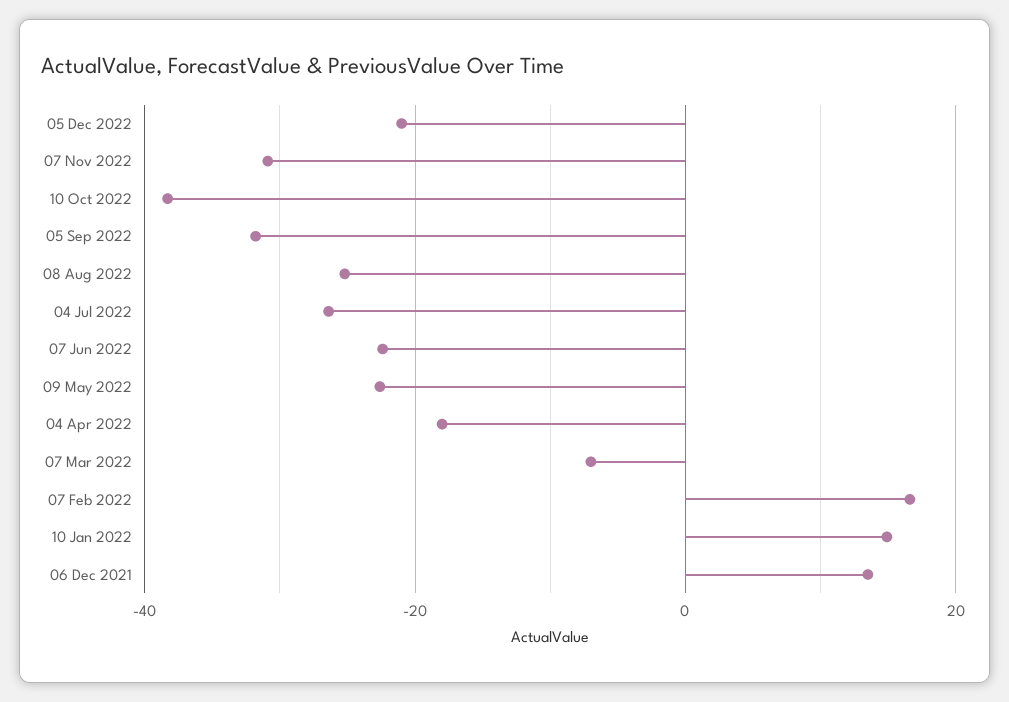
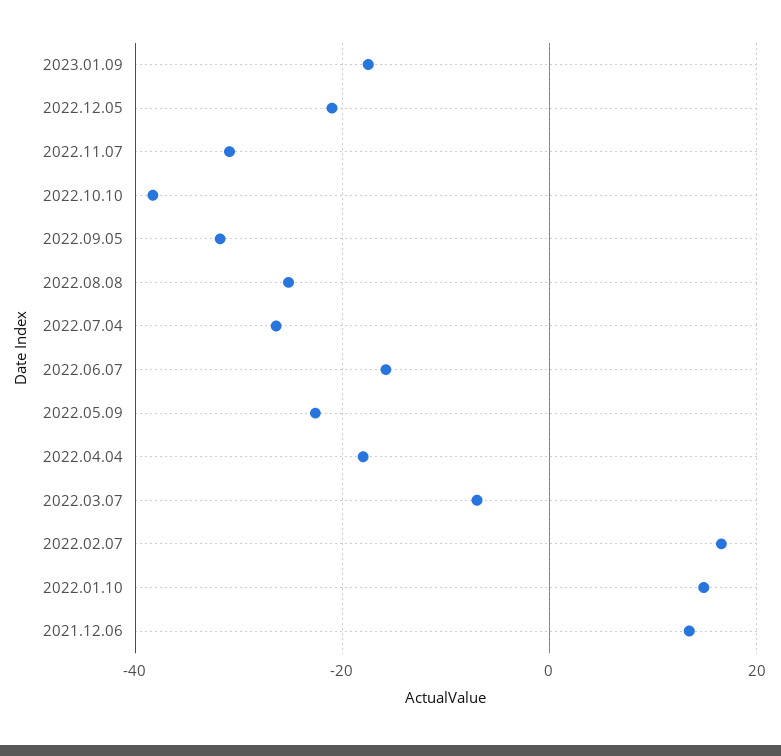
07 Jun 2022: -22 -> -16
2023.01.09: none -> -18

